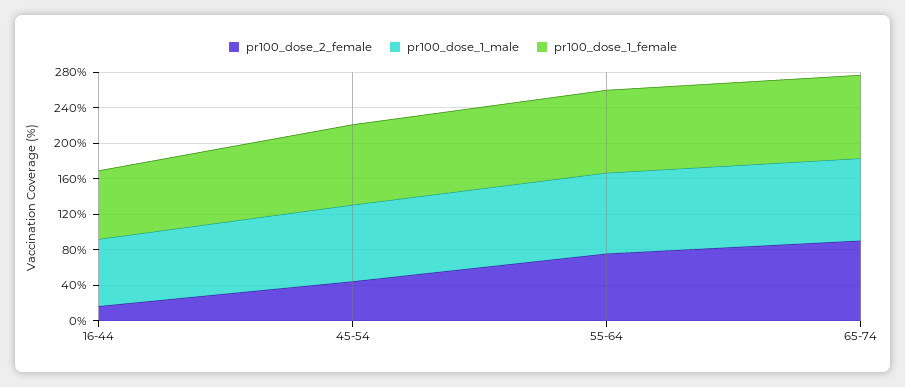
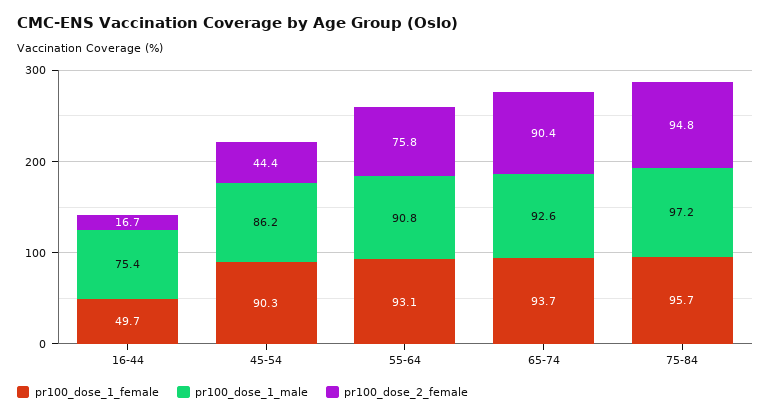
pr100_dose_1_female, 16-44: 80 -> 49.7
pr100_dose_1_female, 75-84: none -> 95.7
pr100_dose_1_male, 75-84: none -> 97.2
pr100_dose_2_female, 75-84: none -> 94.8

